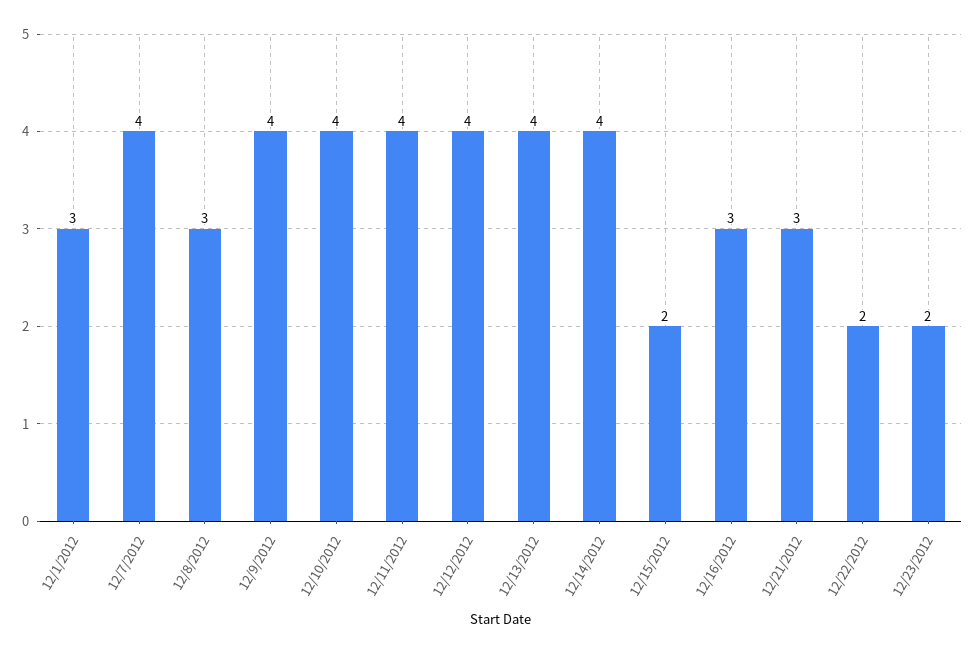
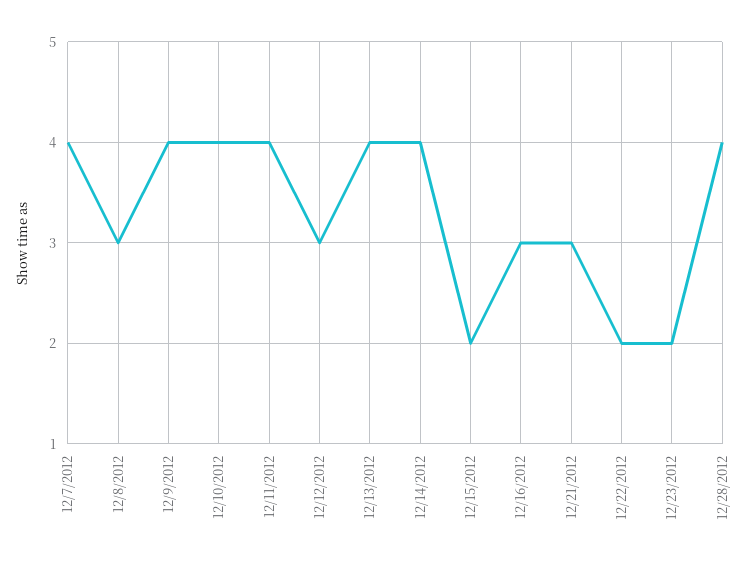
12/1/2012: 3 -> none
12/12/2012: 4 -> 3
12/28/2012: none -> 4

